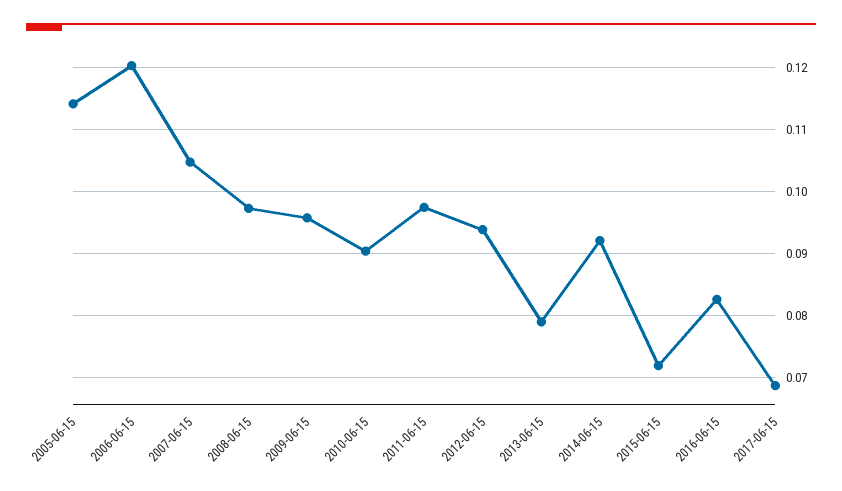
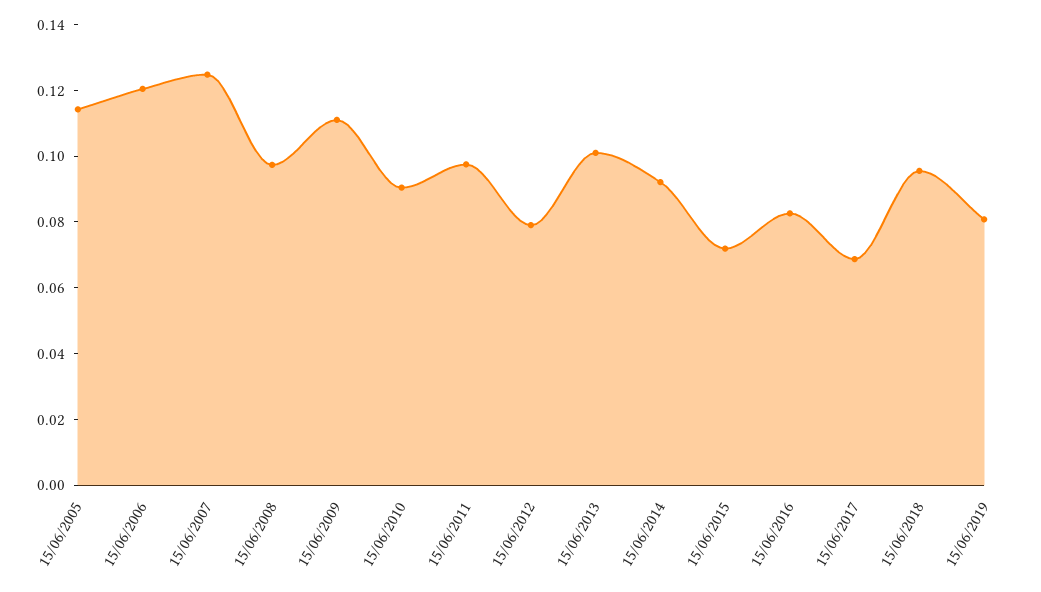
2007-06-15: 0.105 -> 0.125
2009-06-15: 0.096 -> 0.11
2012-06-15: 0.094 -> 0.08
2013-06-15: 0.079 -> 0.1
15/06/2018: none -> 0.095
15/06/2019: none -> 0.08

